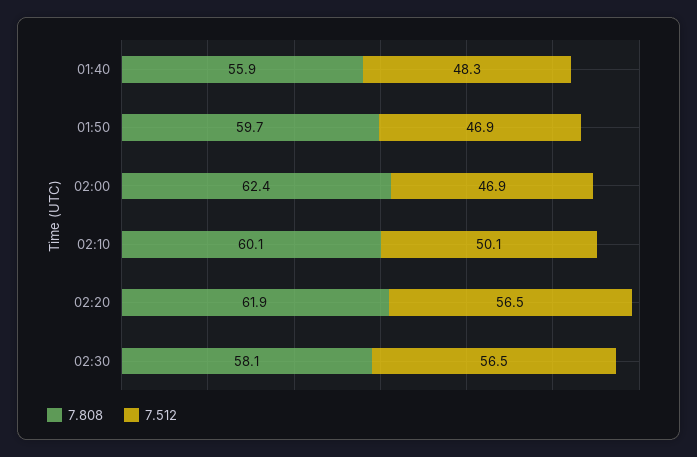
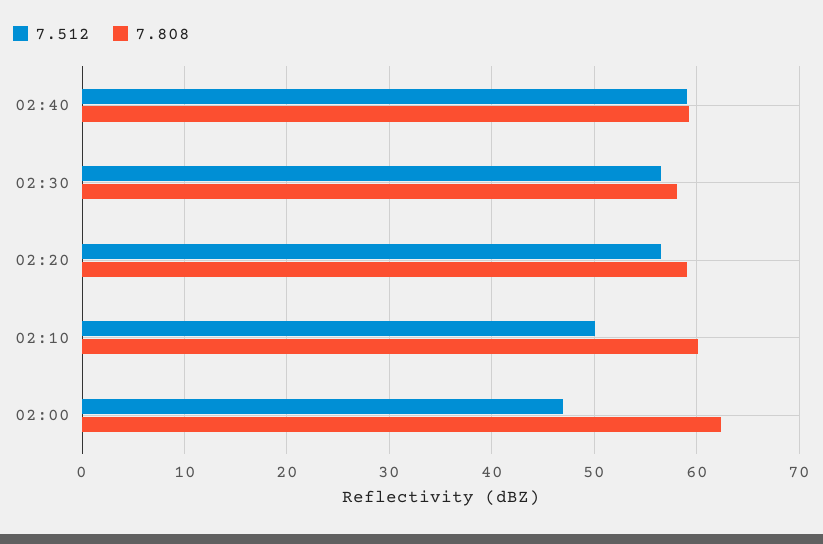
7.808, 01:40: 55.9 -> none
7.512, 01:40: 48.3 -> none
7.808, 01:50: 59.7 -> none
7.512, 01:50: 46.9 -> none
7.808, 02:20: 61.9 -> 59
7.512, 02:40: none -> 59
7.808, 02:40: none -> 59

